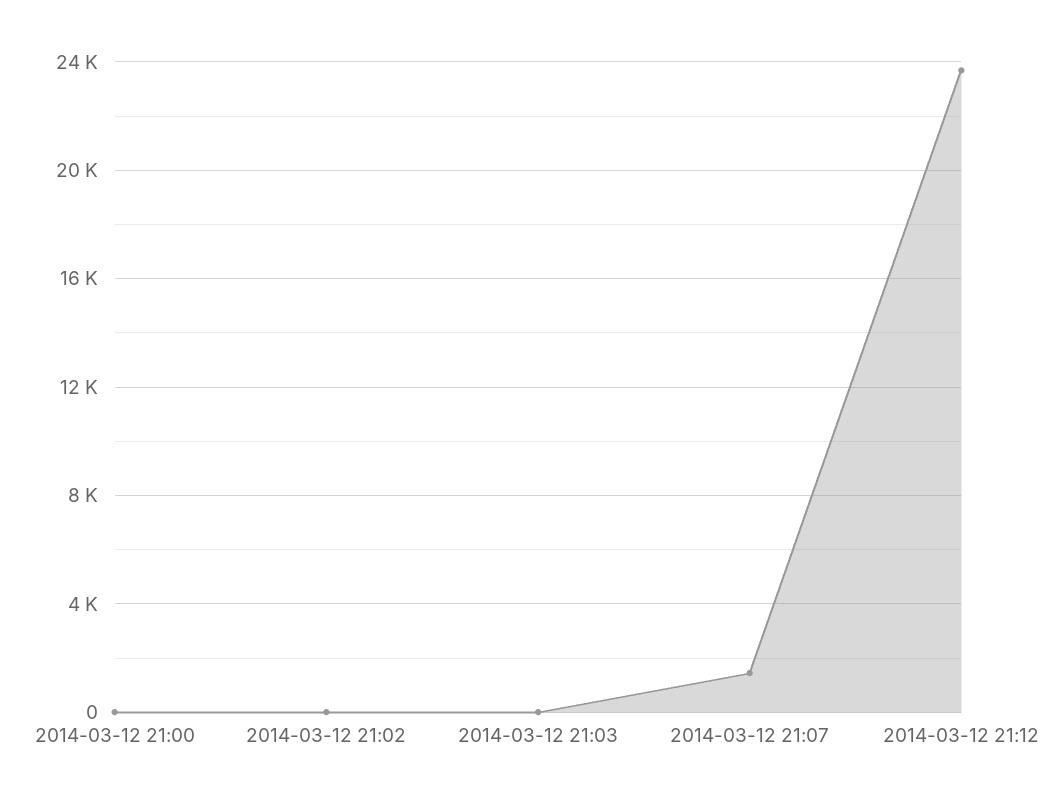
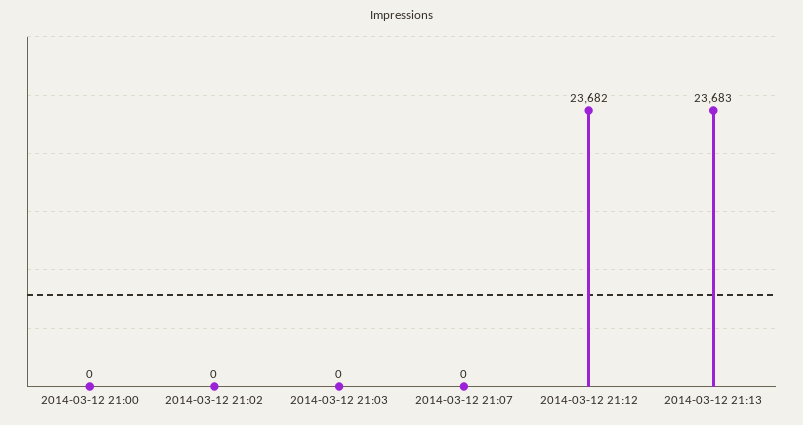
2014-03-12 21:07: 1500 -> 0
2014-03-12 21:13: none -> 23683

